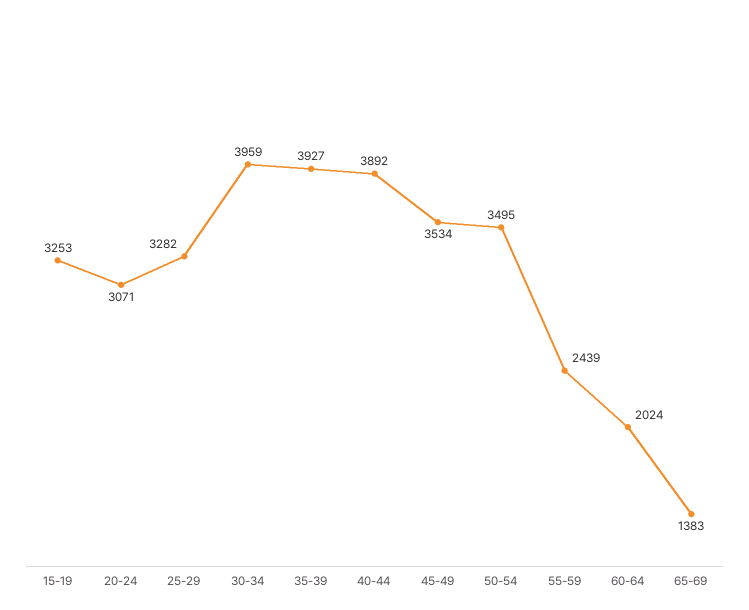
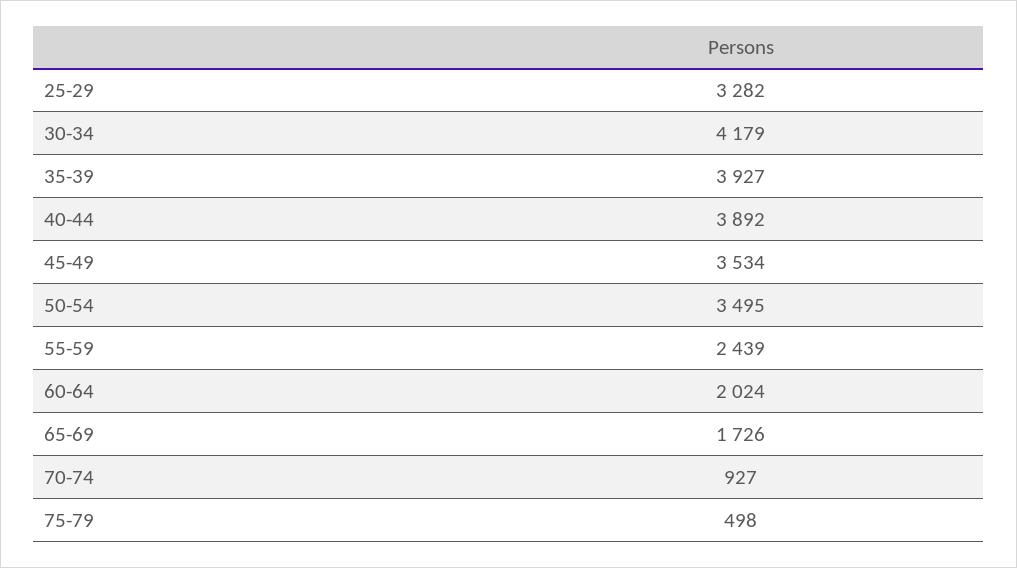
15-19: 3253 -> none
20-24: 3071 -> none
30-34: 3959 -> 4179
65-69: 1383 -> 1726
70-74: none -> 927
75-79: none -> 498

